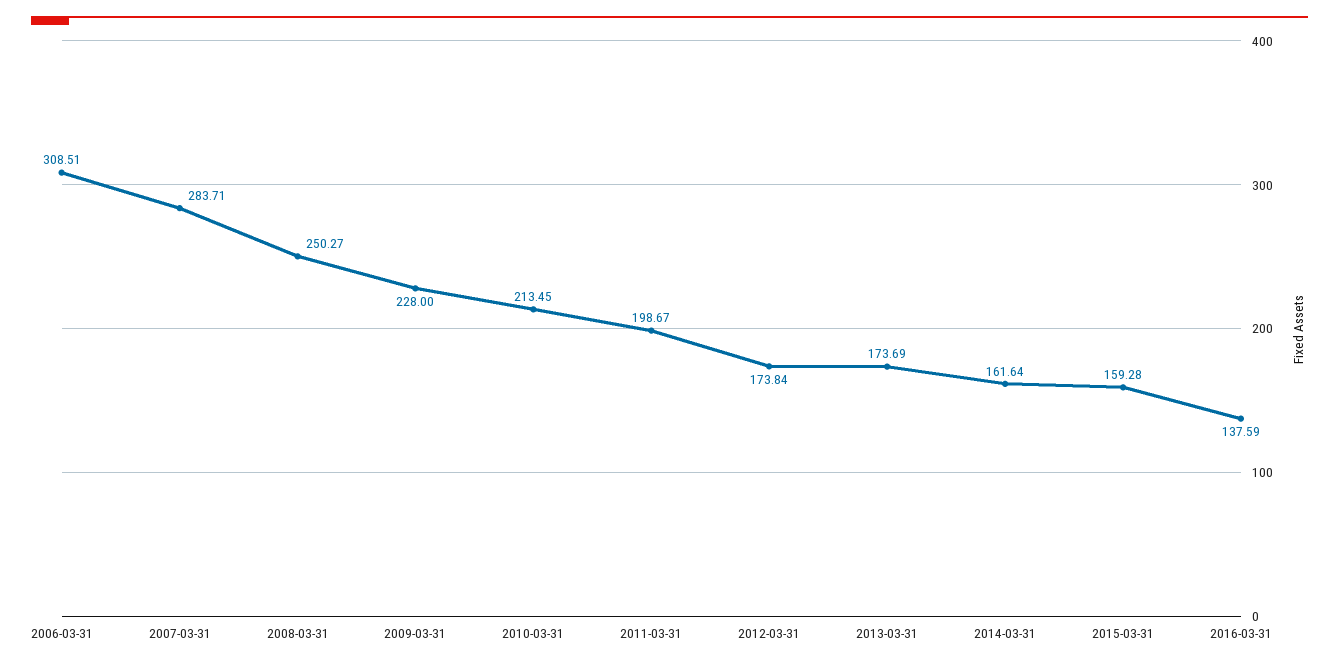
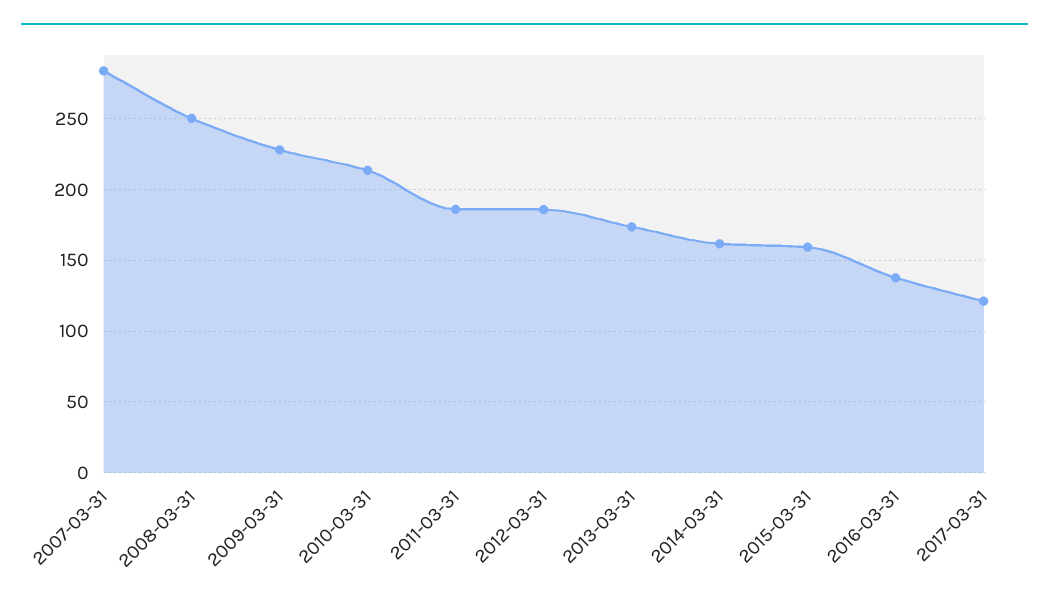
2006-03-31: 308.51 -> none
2011-03-31: 198.67 -> 185
2012-03-31: 173.84 -> 185
2017-03-31: none -> 120

